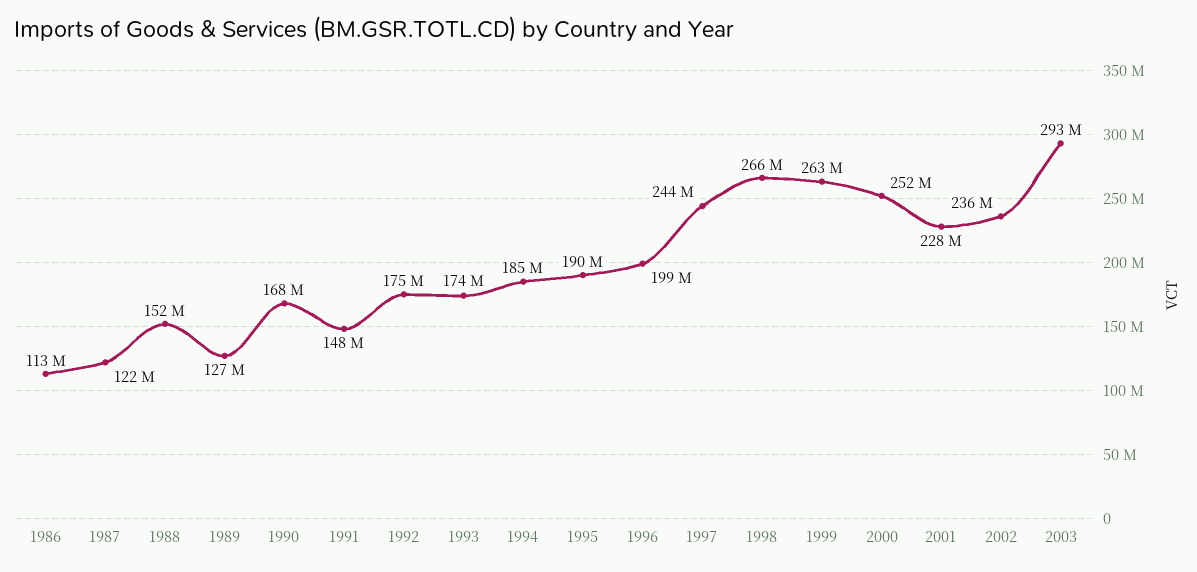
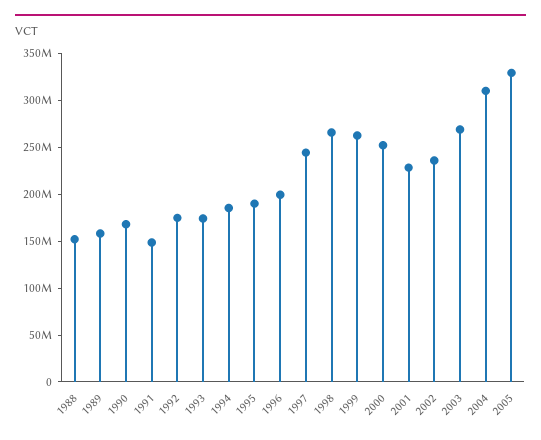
1986: 113000000 -> none
1987: 122000000 -> none
1989: 127000000 -> 160000000
2003: 293000000 -> 270000000
2004: none -> 310000000
2005: none -> 330000000

